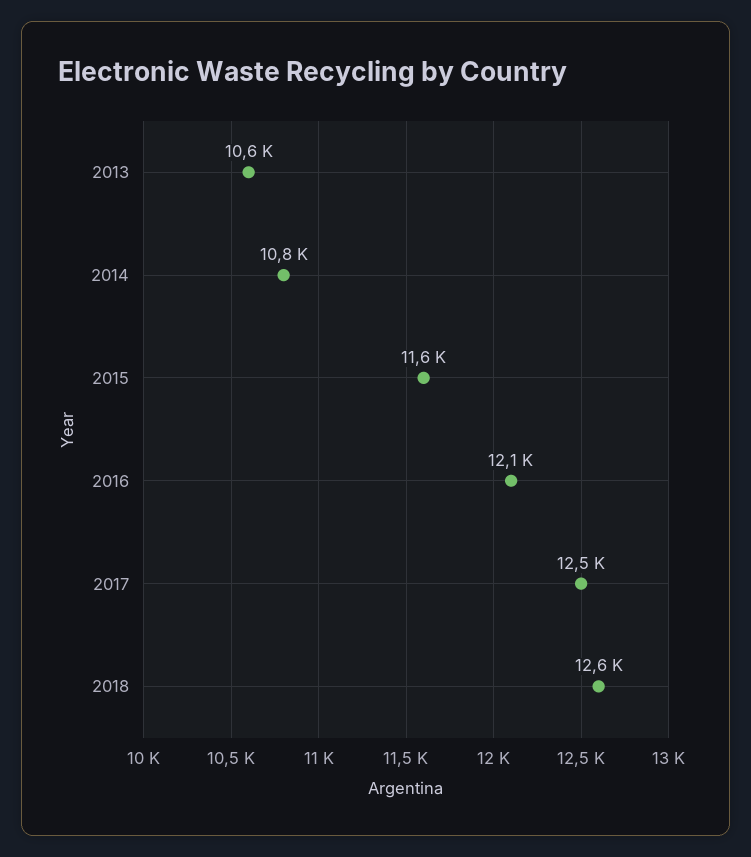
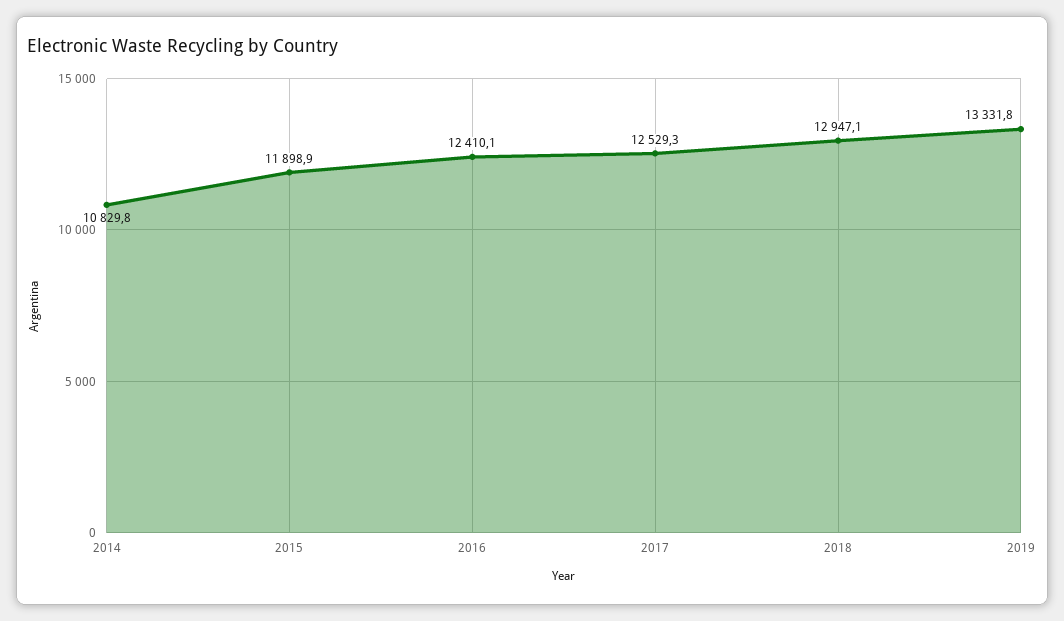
2013: 10600 -> none
2015: 11600 -> 11898.9
2016: 12100 -> 12410.1
2018: 12600 -> 12947.1
2019: none -> 13331.8

